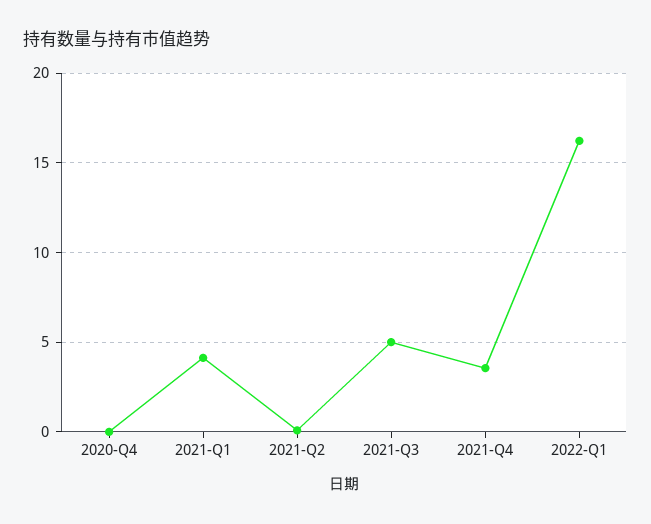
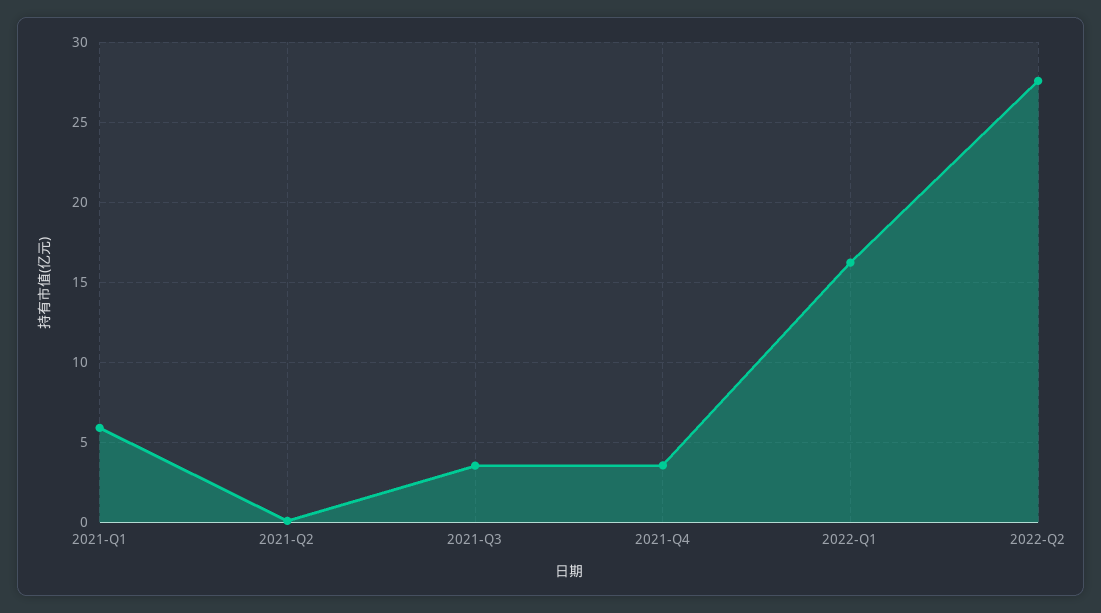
2020-Q4: 0 -> none
2021-Q1: 4 -> 6
2021-Q3: 5 -> 3.5
2022-Q2: none -> 27.5

